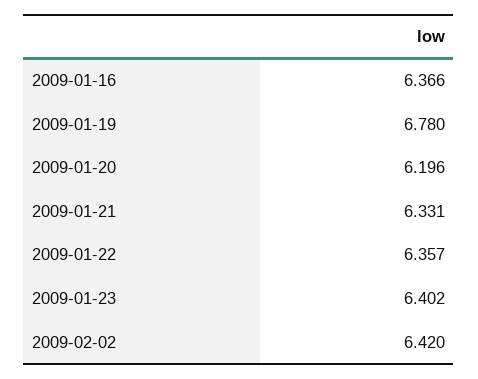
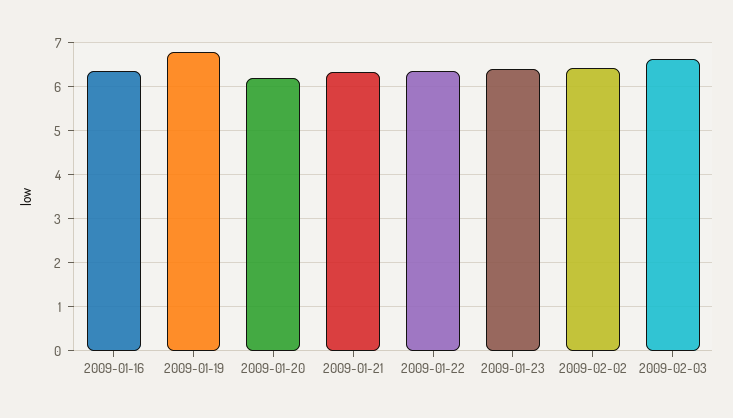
2009-02-03: none -> 6.6

